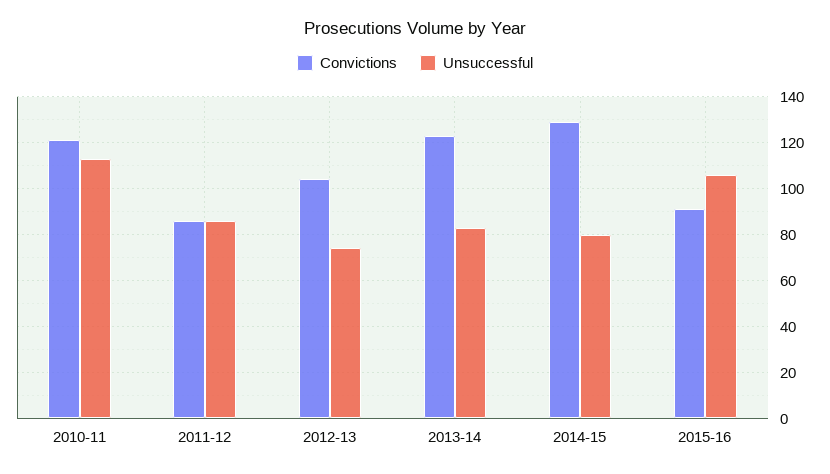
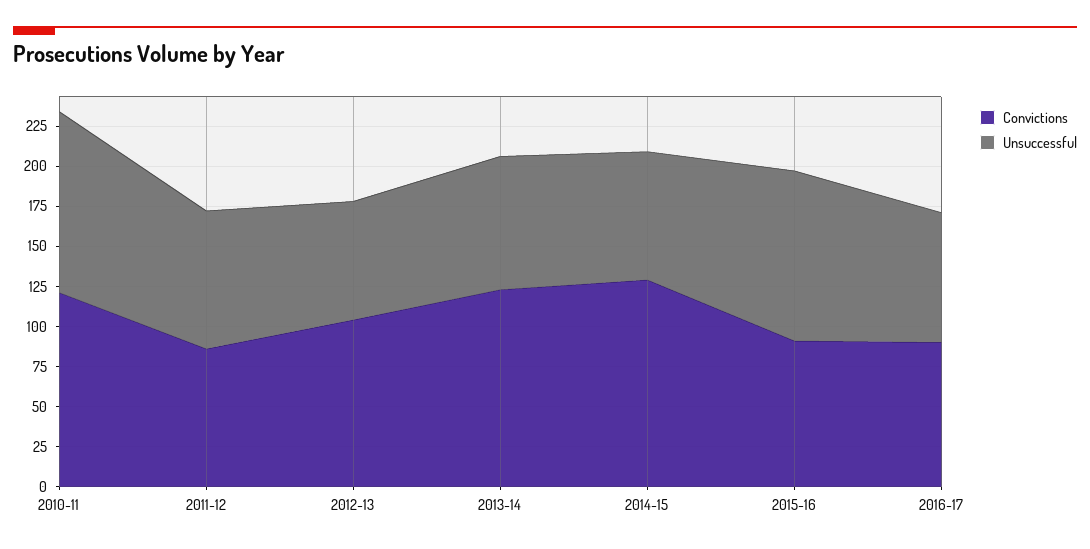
Convictions, 2016-17: none -> 90
Unsuccessful, 2016-17: none -> 80

